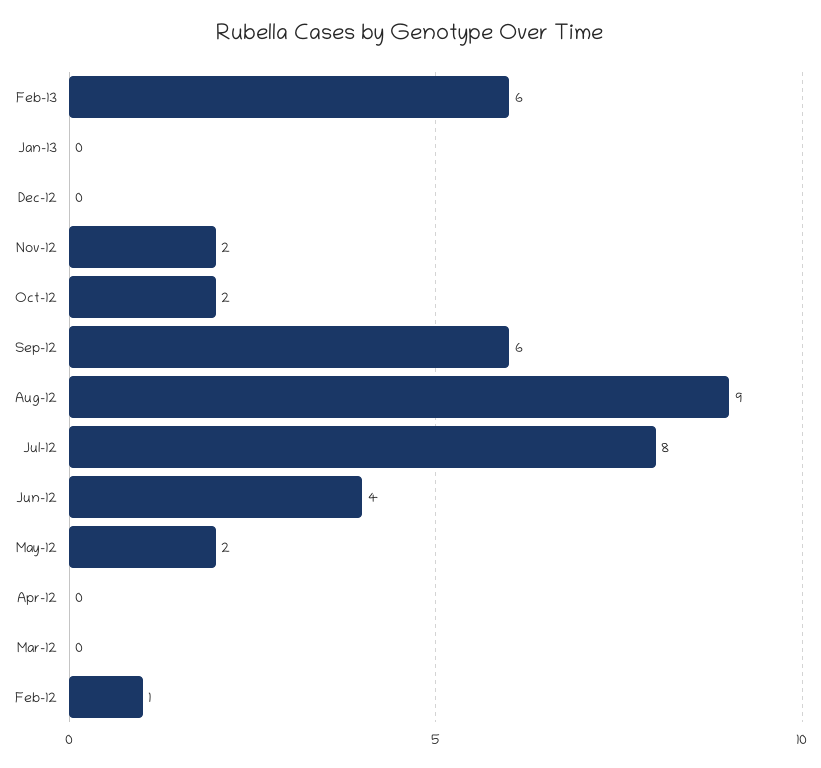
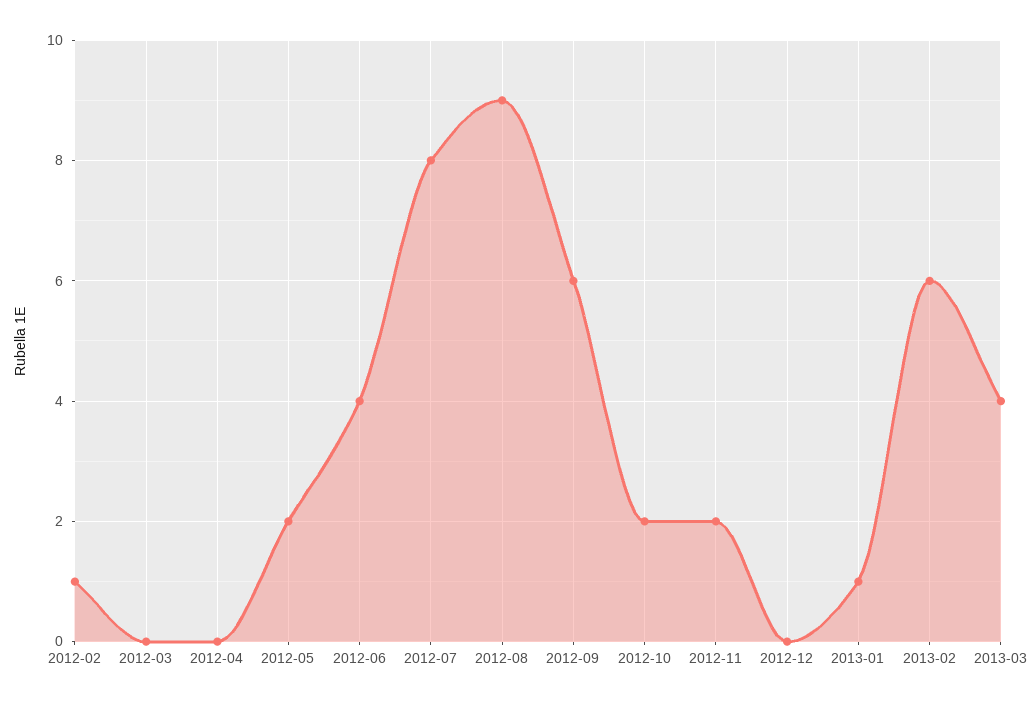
Jan-13: 0 -> 1
2013-03: none -> 4

